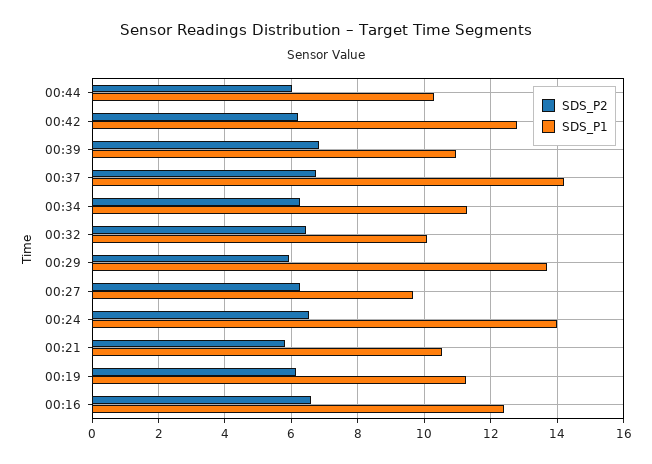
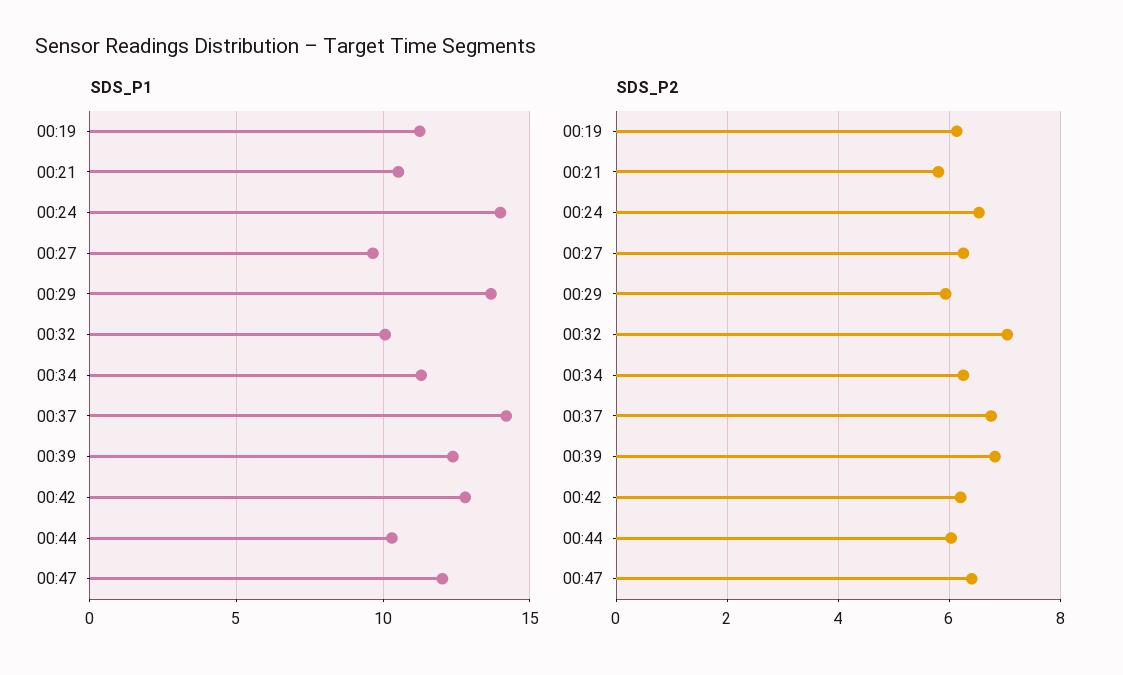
SDS_P1, 00:39: 11 -> 12.5
SDS_P2, 00:32: 6.4 -> 7
SDS_P2, 00:16: 6.6 -> none
SDS_P1, 00:16: 12.4 -> none
SDS_P1, 00:47: none -> 12
SDS_P2, 00:47: none -> 6.4

